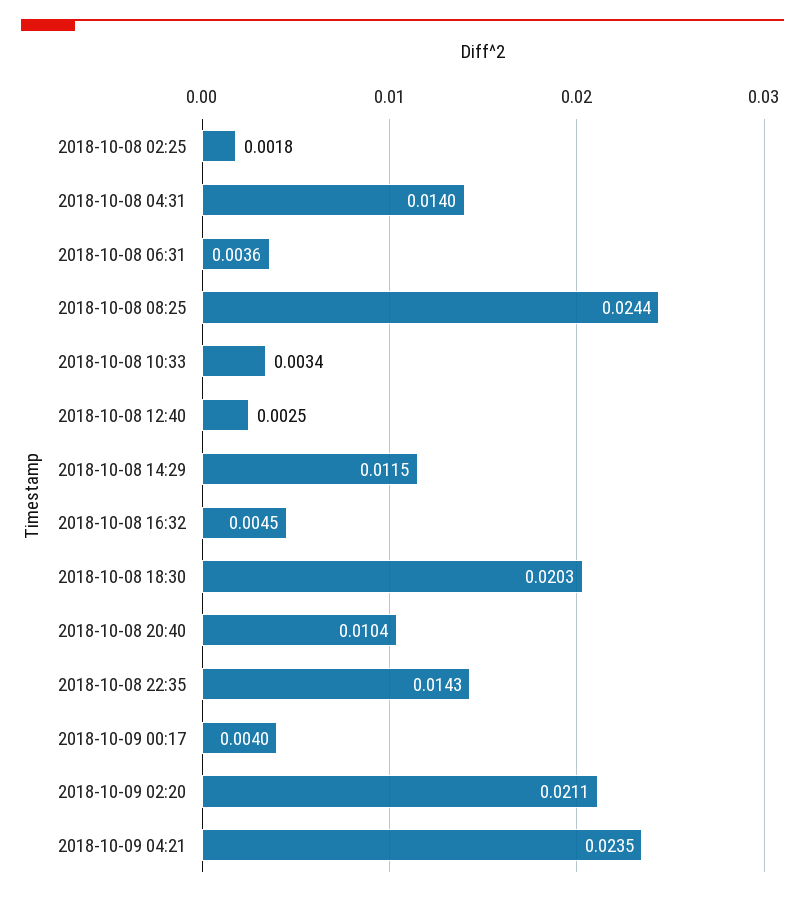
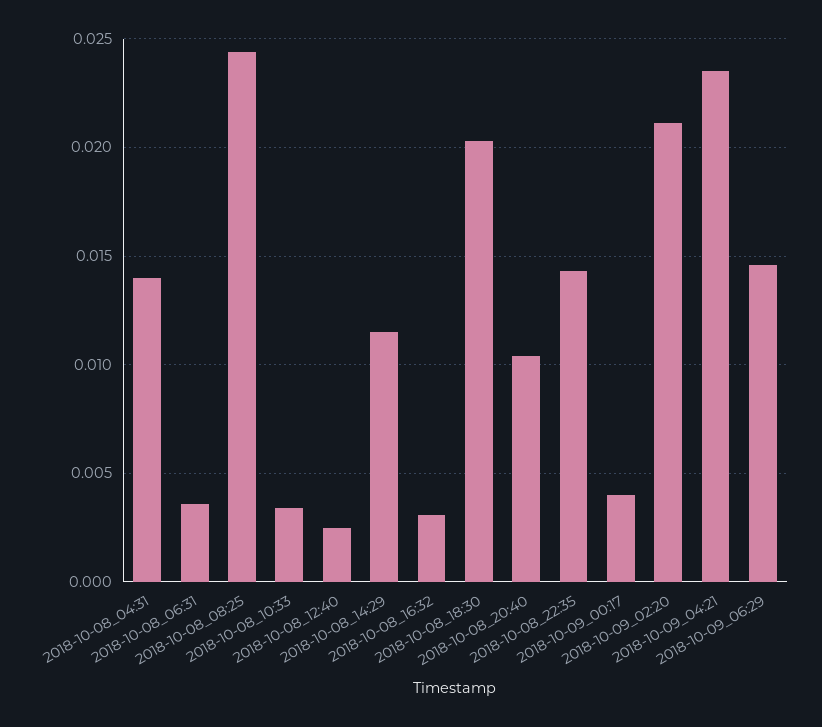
2018-10-08 02:25: 0.0018 -> none
2018-10-08 16:32: 0.0045 -> 0.003
2018-10-09_06:29: none -> 0.0145

